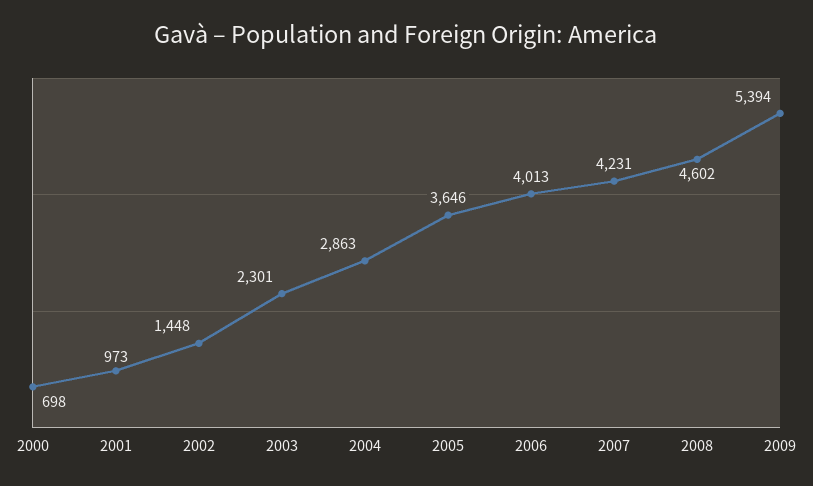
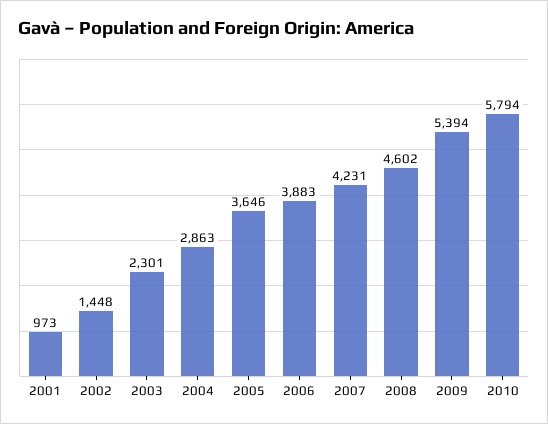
2000: 698 -> none
2006: 4013 -> 3883
2010: none -> 5794

